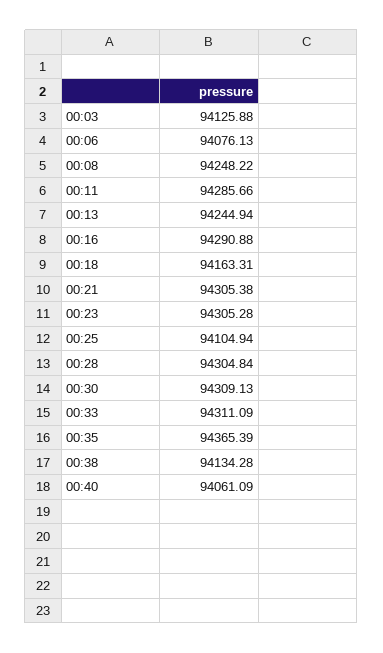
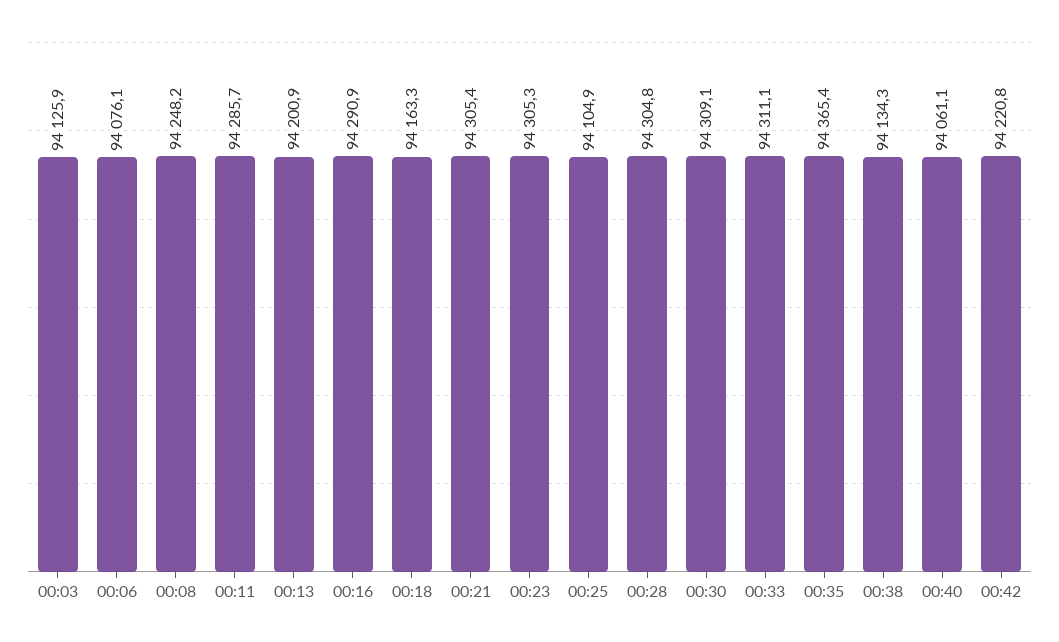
00:13: 94244.94 -> 94200.9
00:42: none -> 94220.8

